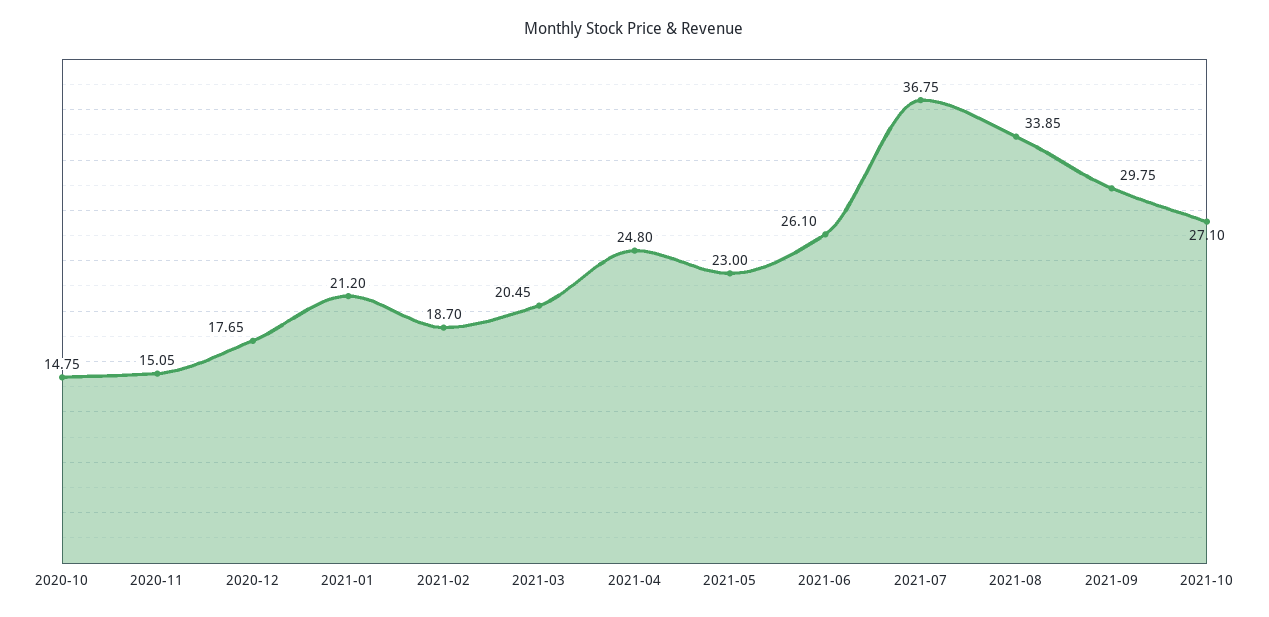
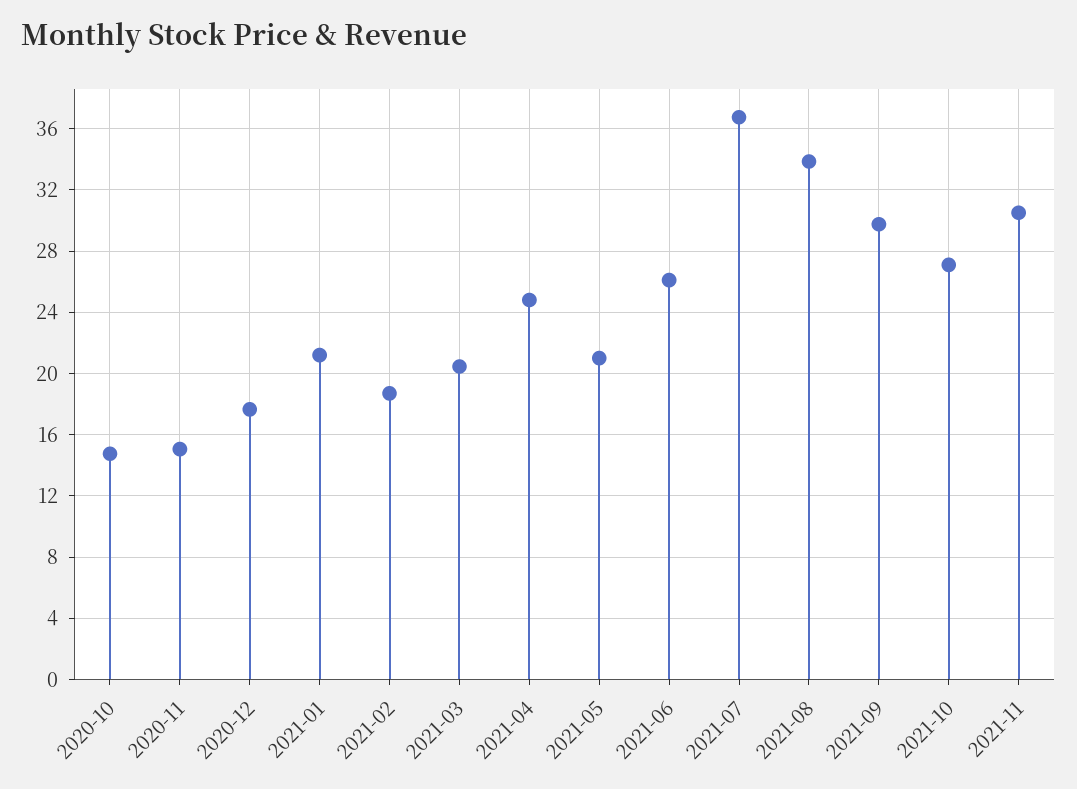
2021-05: 23 -> 21
2021-11: none -> 30.5

